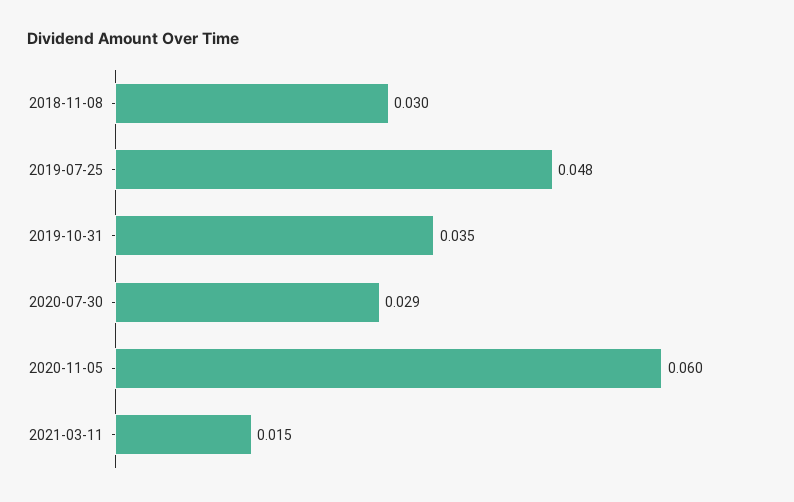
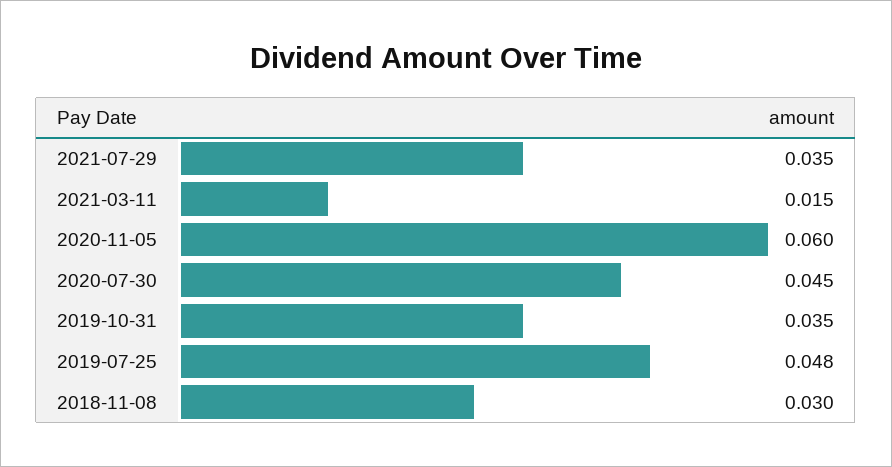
2020-07-30: 0.029 -> 0.045
2021-07-29: none -> 0.035

